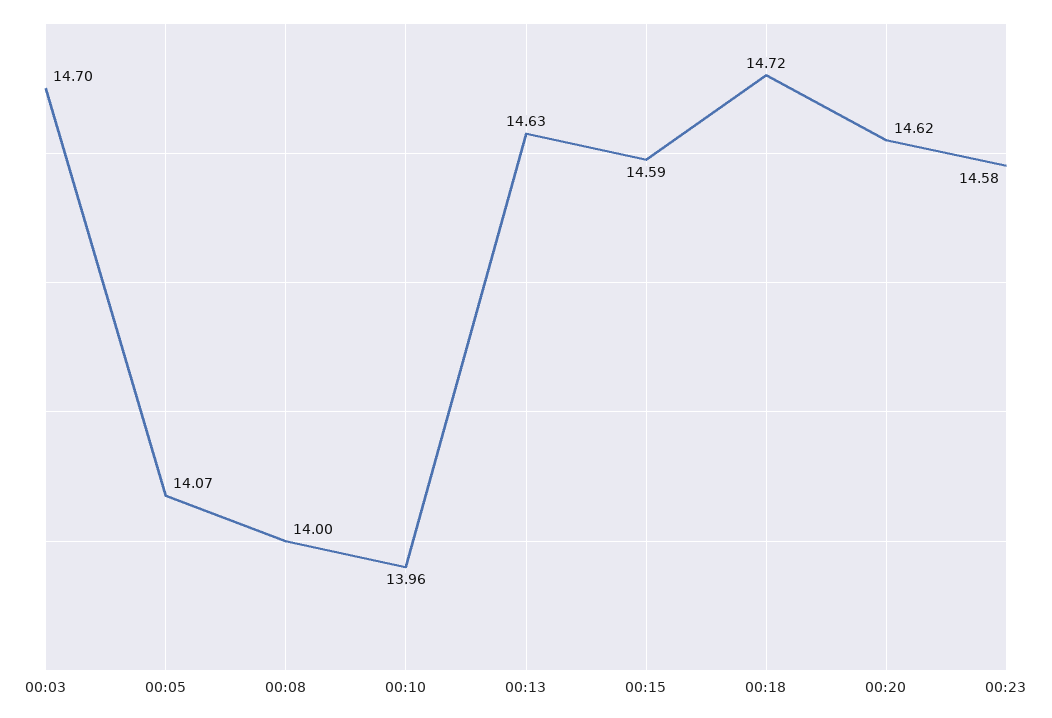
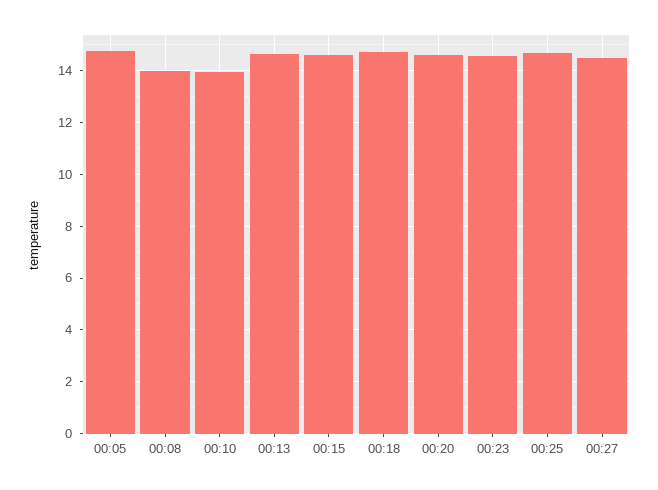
00:03: 14.7 -> none
00:05: 14.07 -> 14.75
00:25: none -> 14.75
00:27: none -> 14.5

